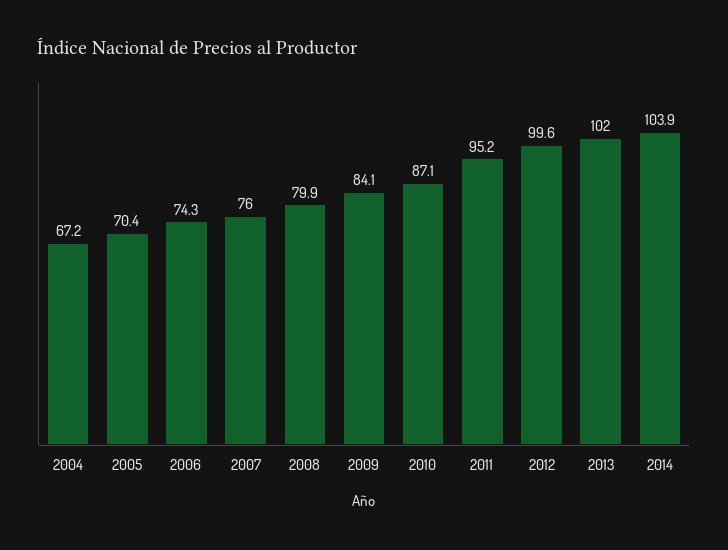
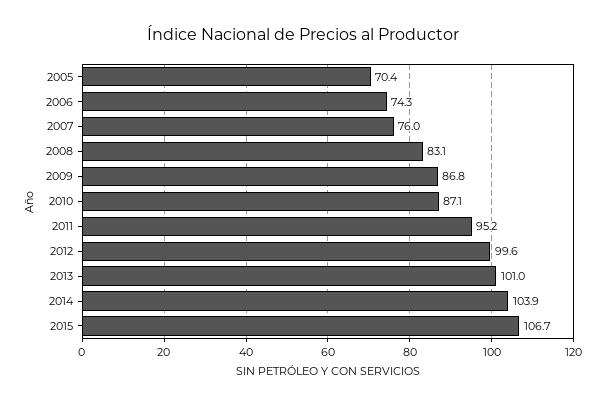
2004: 67.2 -> none
2008: 79.9 -> 83.1
2009: 84.1 -> 86.8
2013: 102 -> 101
2015: none -> 106.7

